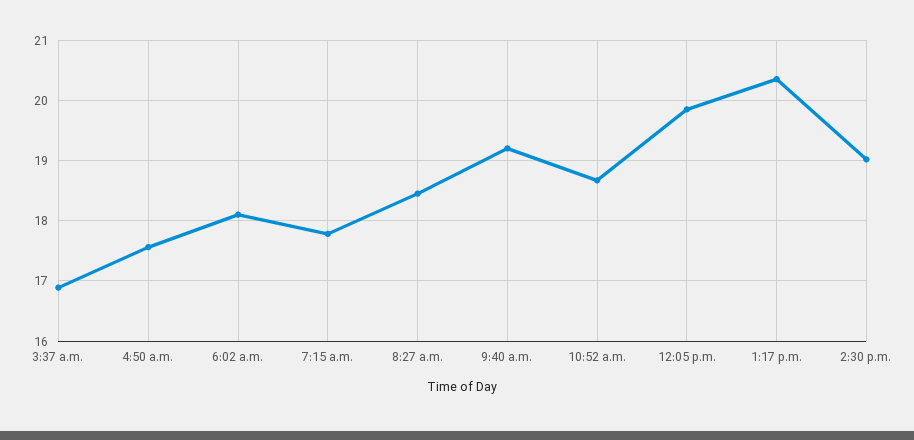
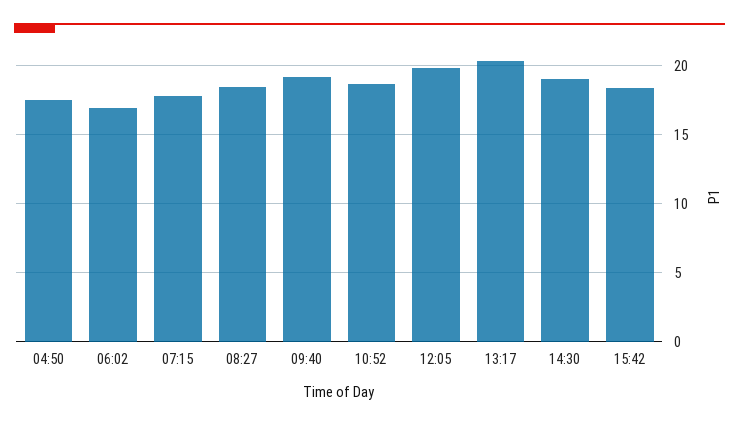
3:37 a.m.: 16.9 -> none
6:02 a.m.: 18.1 -> 17
15:42: none -> 18.5

